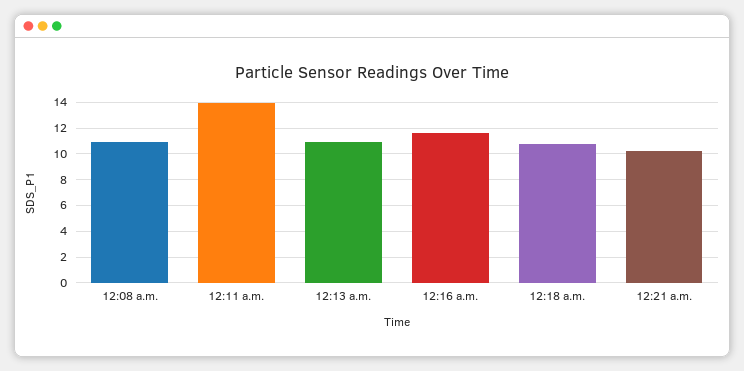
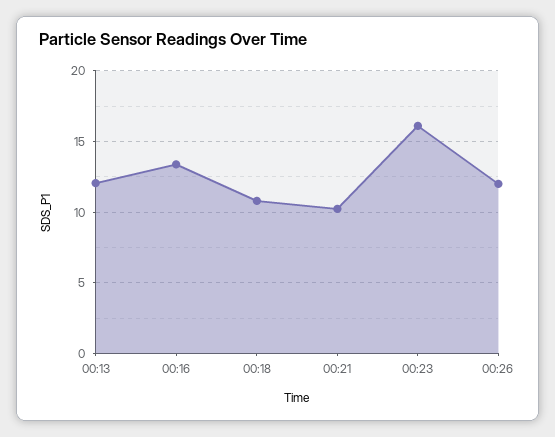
12:08 a.m.: 11 -> none
12:11 a.m.: 14 -> none
12:13 a.m.: 11 -> 12
12:16 a.m.: 11.5 -> 13.5
00:23: none -> 16
00:26: none -> 12

